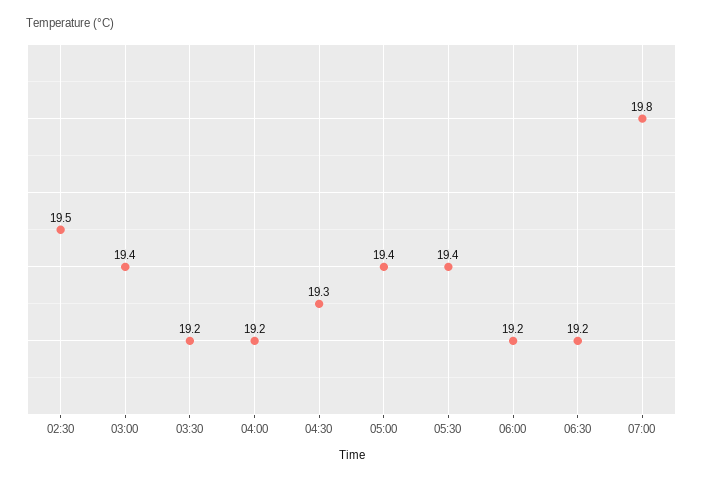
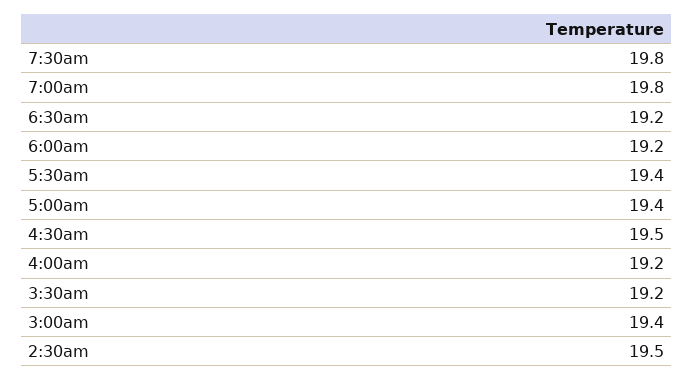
04:30: 19.3 -> 19.5
7:30am: none -> 19.8

